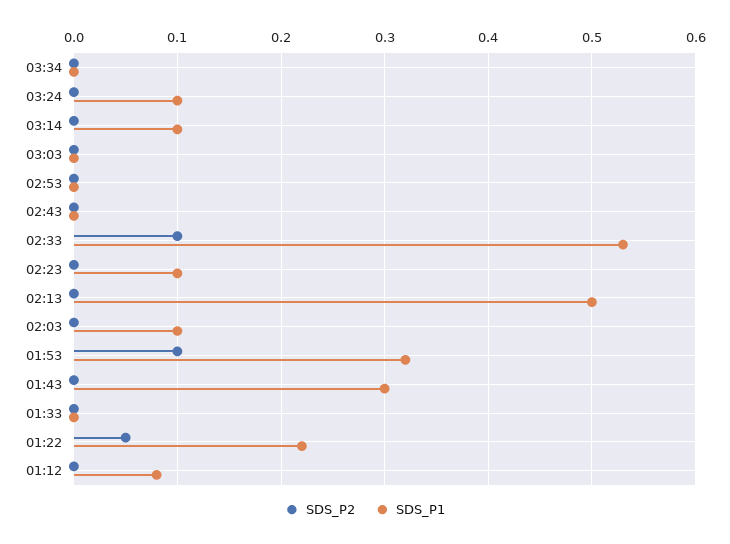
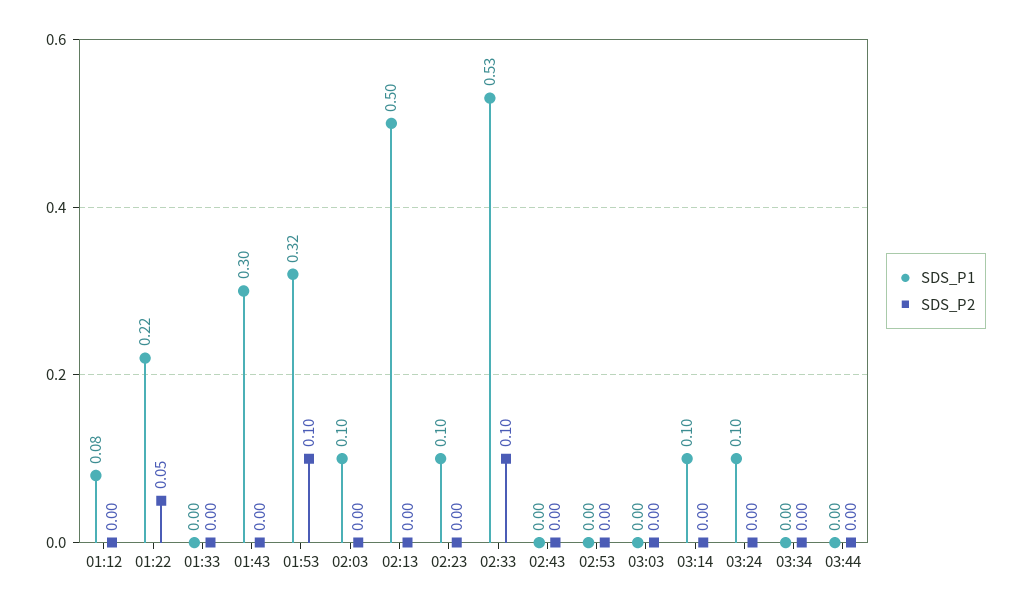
SDS_P1, 03:44: none -> 0
SDS_P2, 03:44: none -> 0

